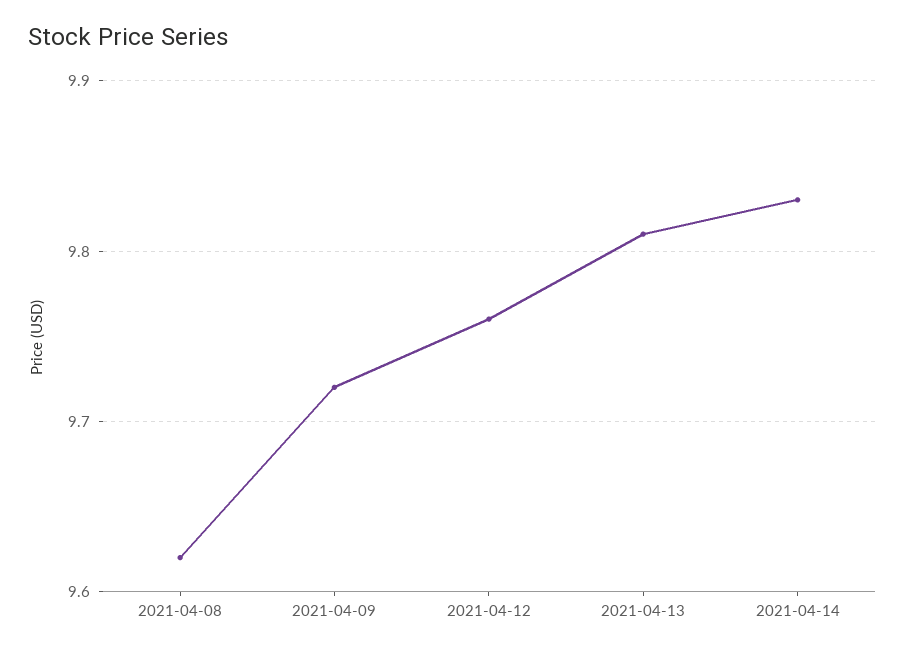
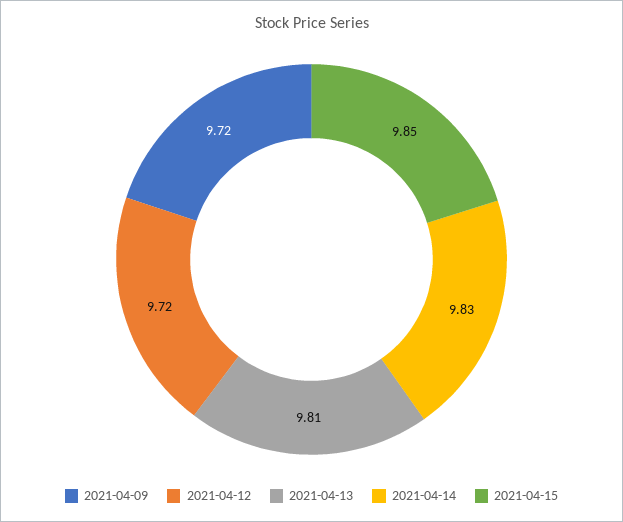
2021-04-08: 9.62 -> none
2021-04-12: 9.76 -> 9.72
2021-04-15: none -> 9.85

